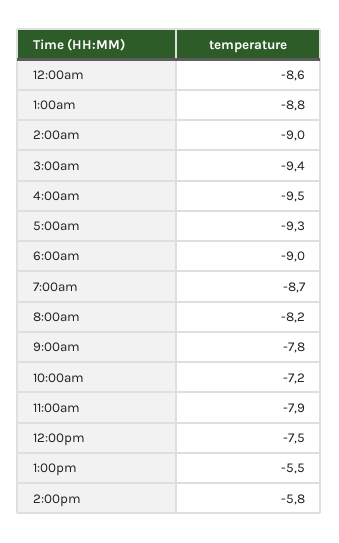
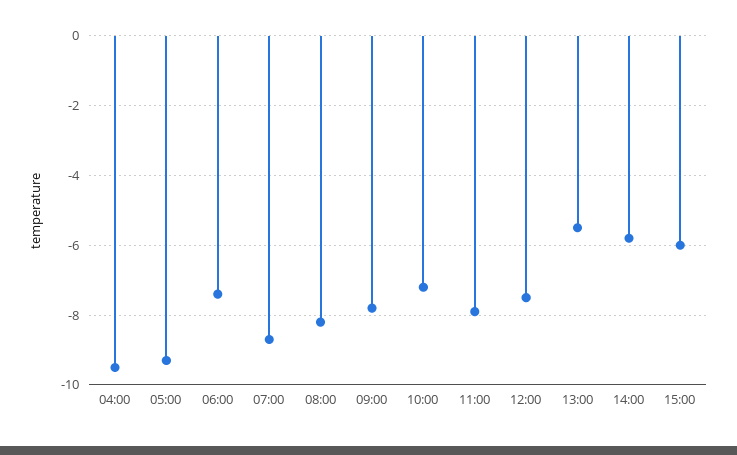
12:00am: -8.6 -> none
1:00am: -8.8 -> none
2:00am: -9 -> none
3:00am: -9.4 -> none
6:00am: -9 -> -7.5
15:00: none -> -6

